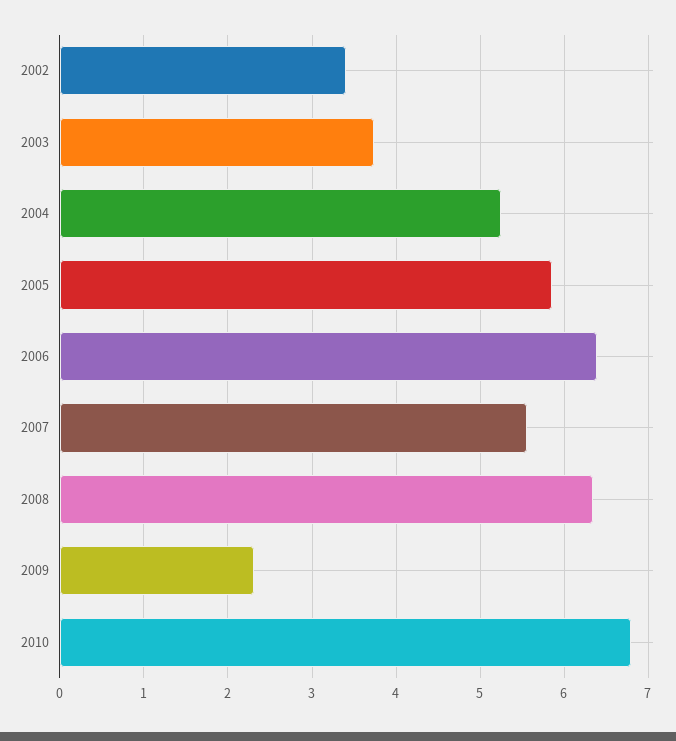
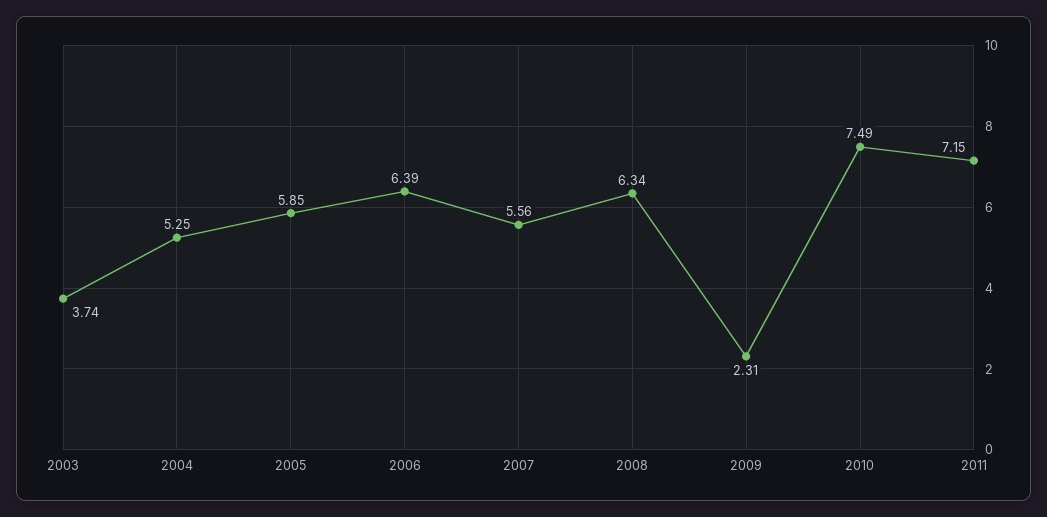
2002: 3.4 -> none
2010: 6.8 -> 7.49
2011: none -> 7.15

